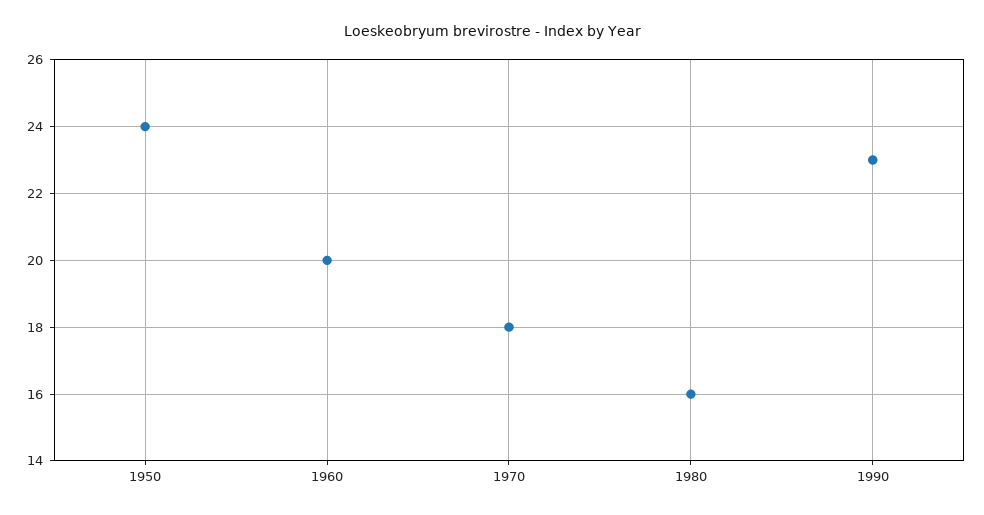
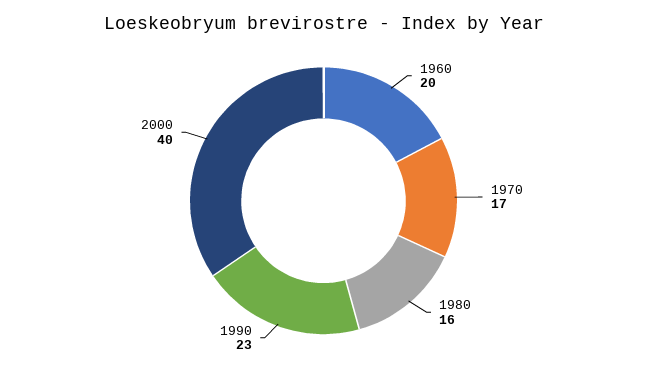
1950: 24 -> none
1970: 18 -> 17
2000: none -> 40

